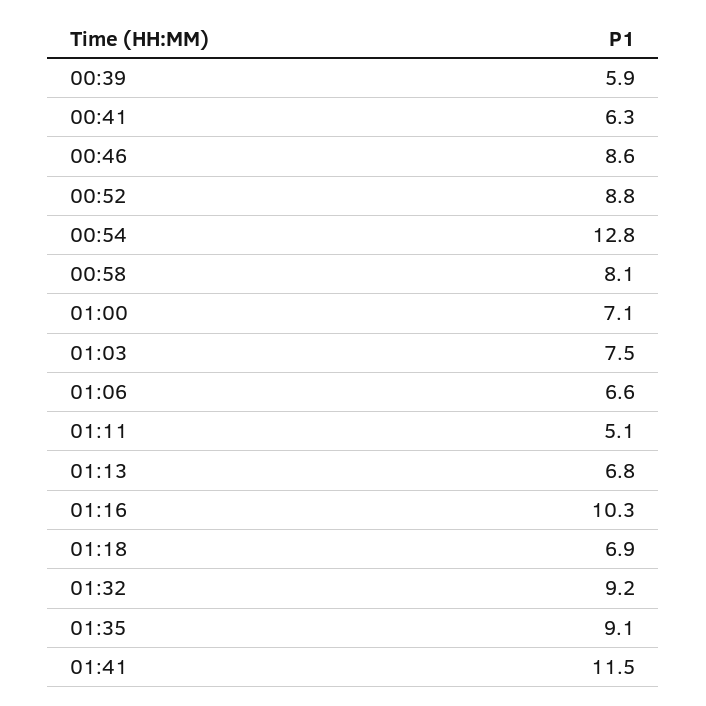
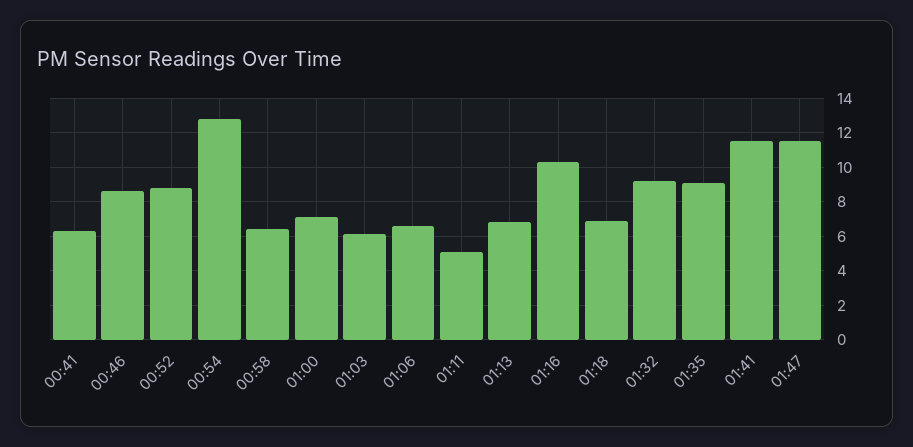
00:39: 5.9 -> none
00:58: 8.1 -> 6.5
01:03: 7.5 -> 6
01:47: none -> 11.5

